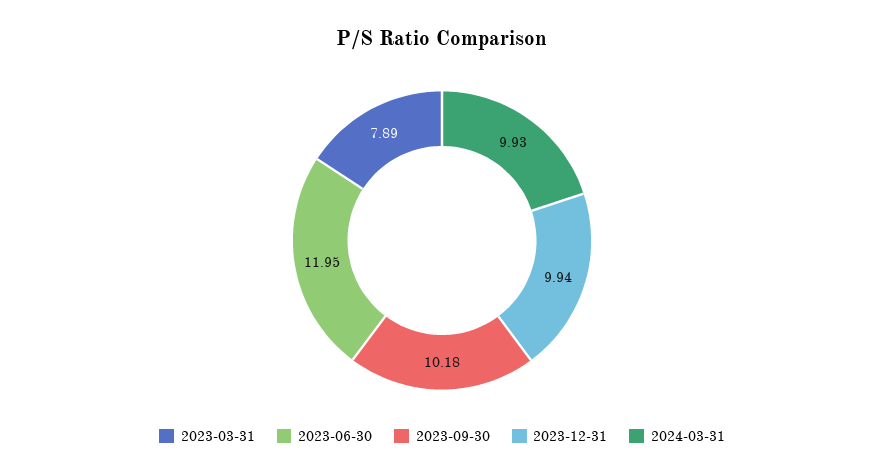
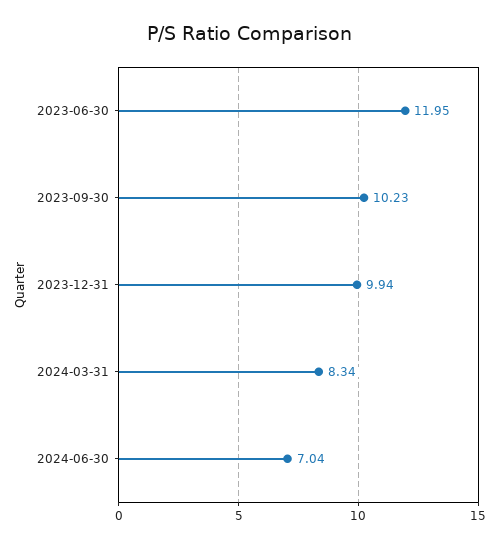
2023-03-31: 7.89 -> none
2023-09-30: 10.18 -> 10.23
2024-03-31: 9.93 -> 8.34
2024-06-30: none -> 7.04

